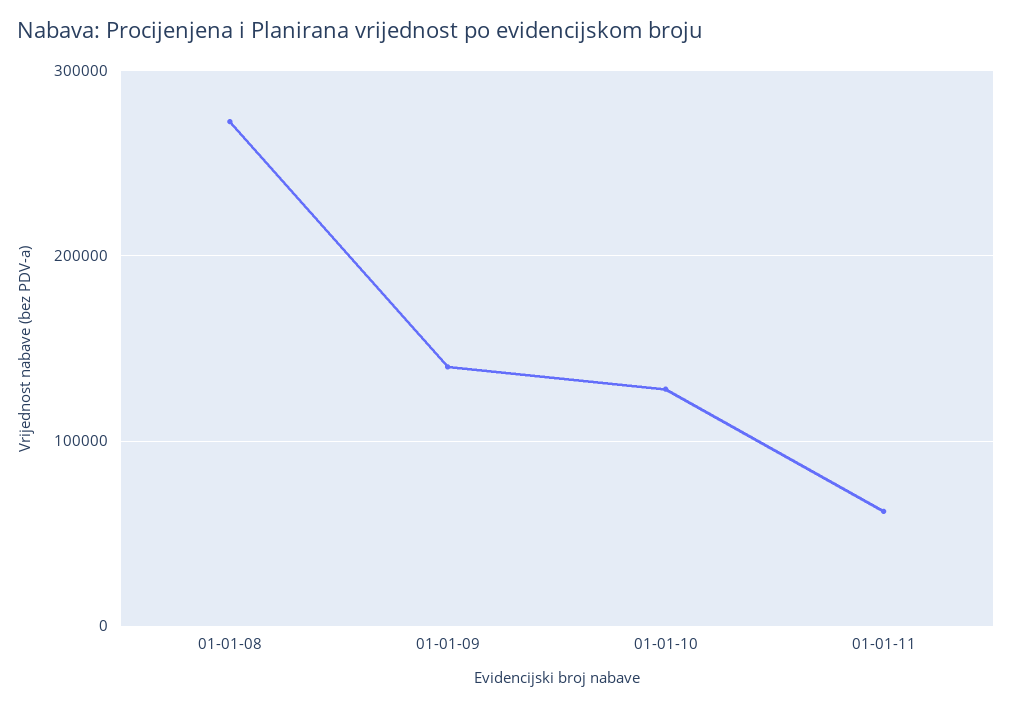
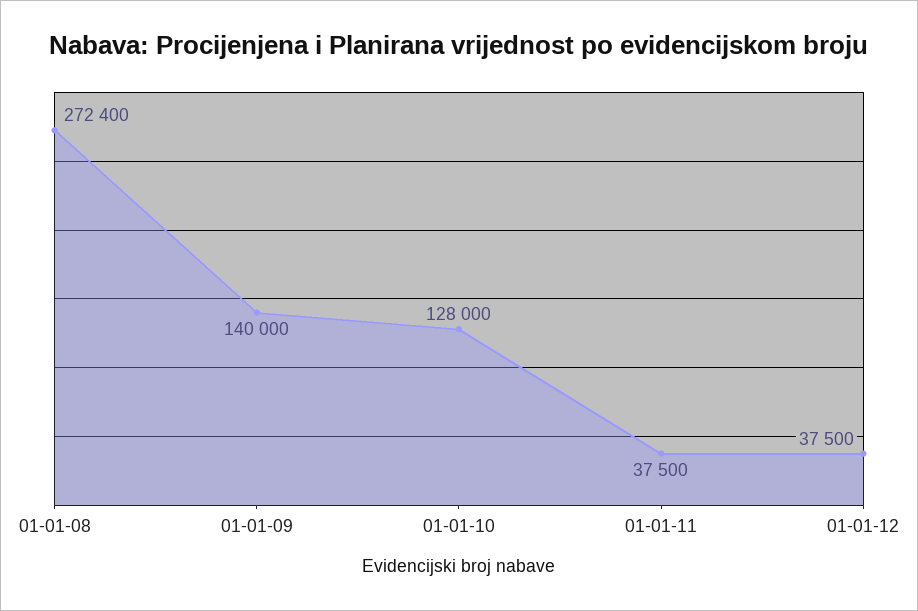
01-01-11: 60000 -> 37500
01-01-12: none -> 37500

